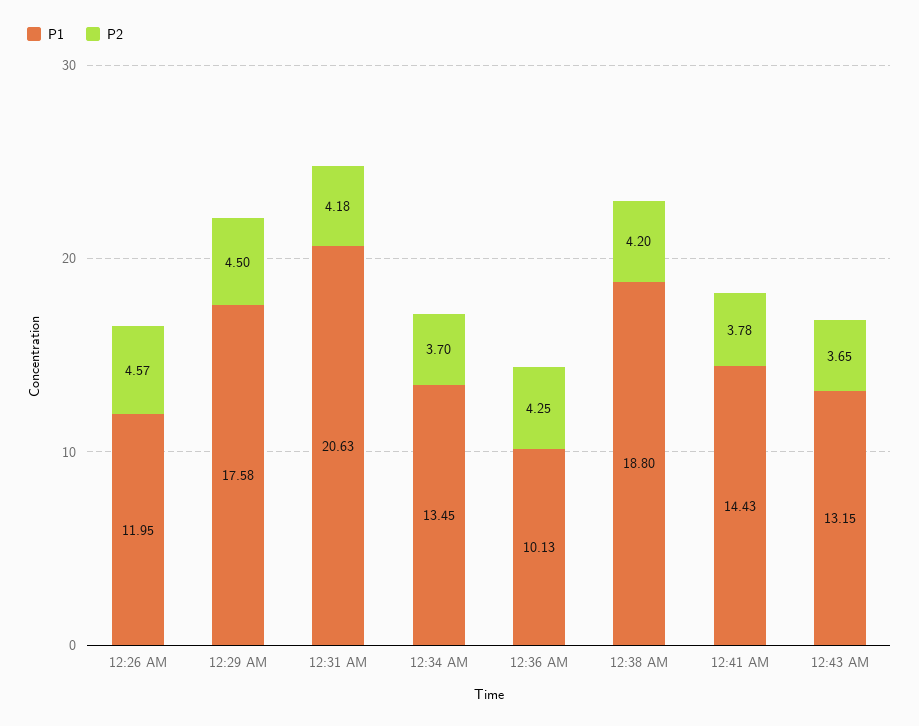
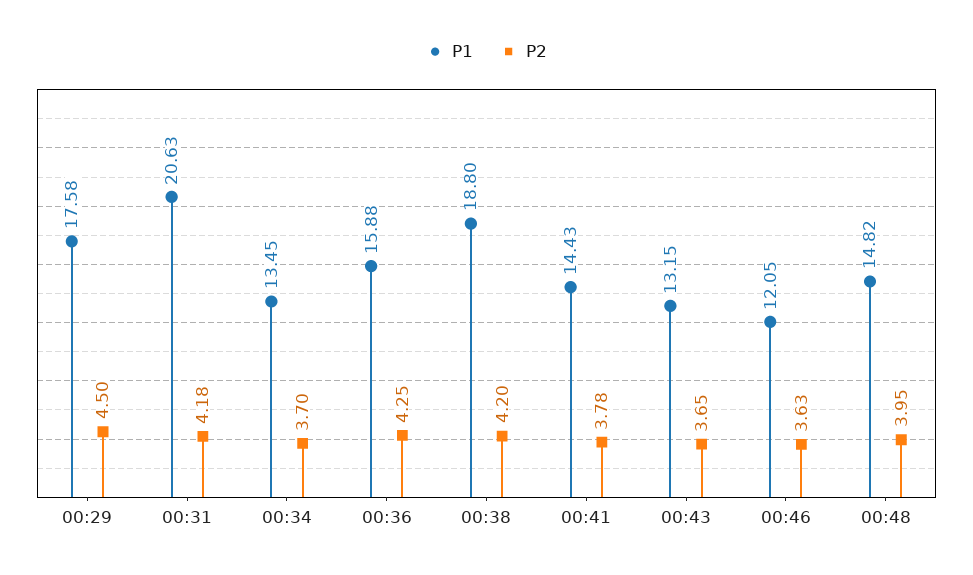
P1, 12:26 AM: 11.95 -> none
P2, 12:26 AM: 4.57 -> none
P1, 12:36 AM: 10.13 -> 15.88
P1, 00:46: none -> 12.05
P2, 00:46: none -> 3.63
P1, 00:48: none -> 14.82
P2, 00:48: none -> 3.95

